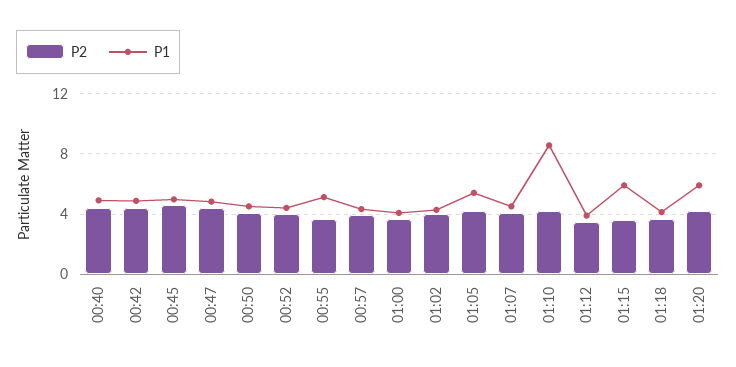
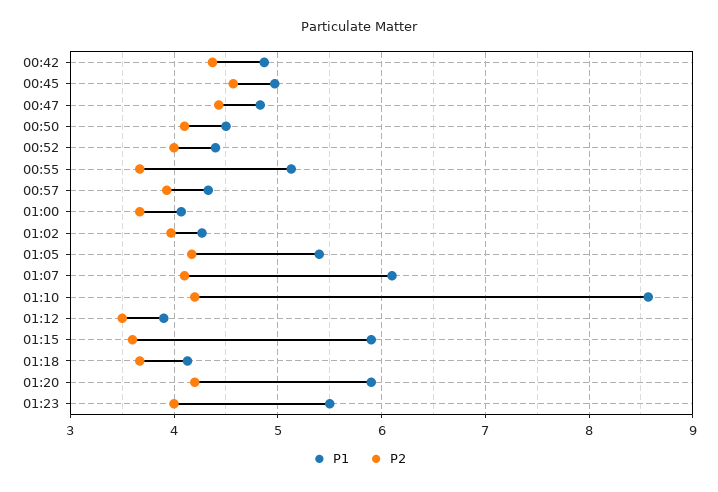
P2, 00:40: 4.5 -> none
P1, 00:40: 5 -> none
P1, 01:07: 4.5 -> 6.1
P1, 01:23: none -> 5.5
P2, 01:23: none -> 4

